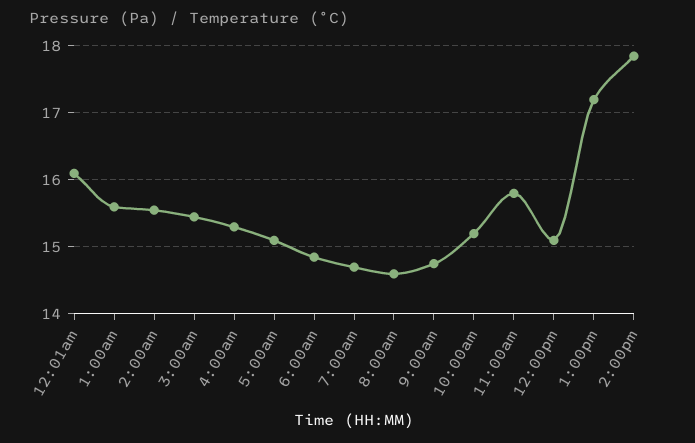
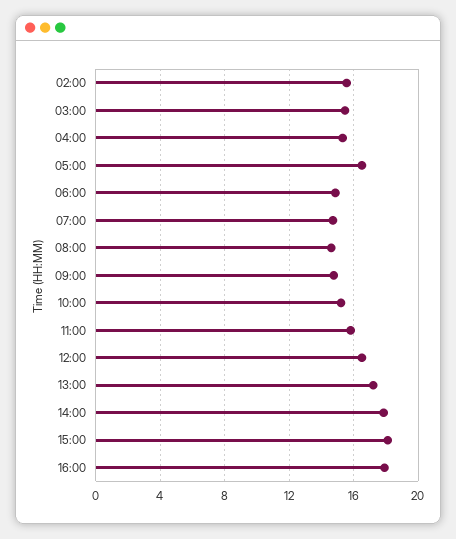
12:01am: 16.1 -> none
1:00am: 15.6 -> none
5:00am: 15.1 -> 16.5
12:00pm: 15.1 -> 16.5
15:00: none -> 18
16:00: none -> 18

